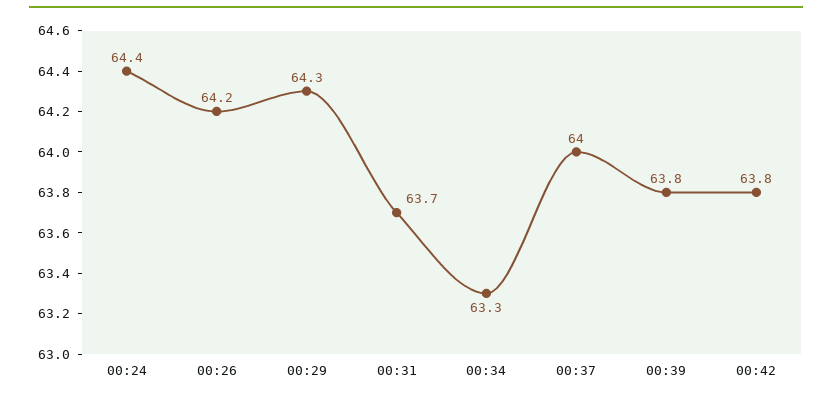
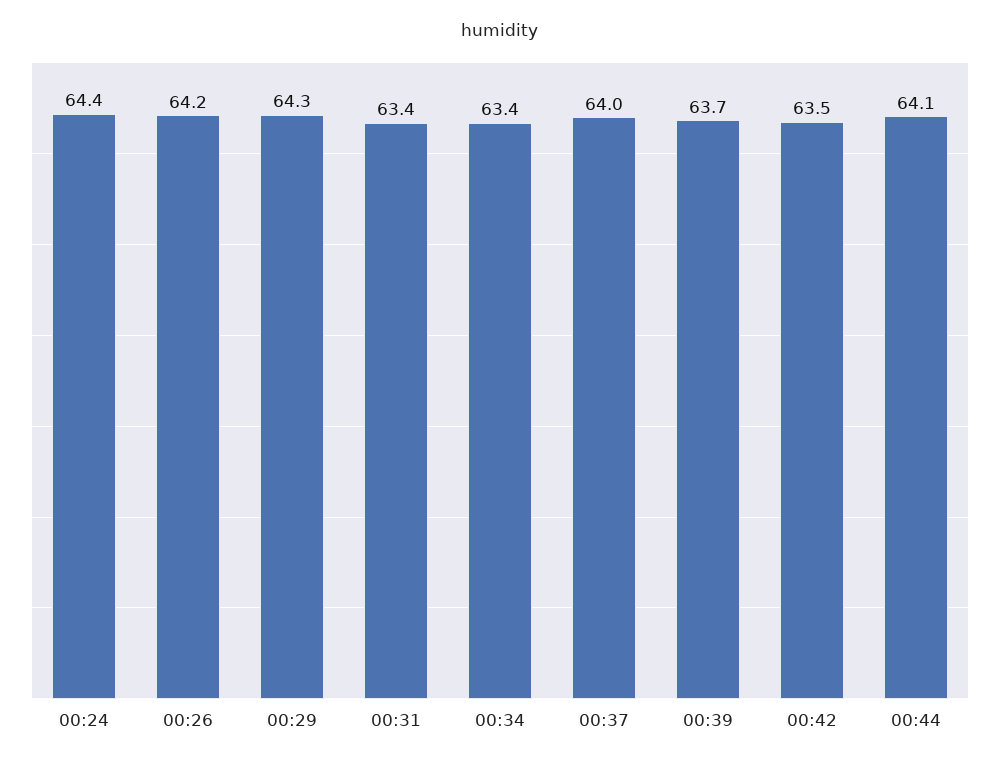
00:31: 63.7 -> 63.4
00:34: 63.3 -> 63.4
00:39: 63.8 -> 63.7
00:42: 63.8 -> 63.5
00:44: none -> 64.1

